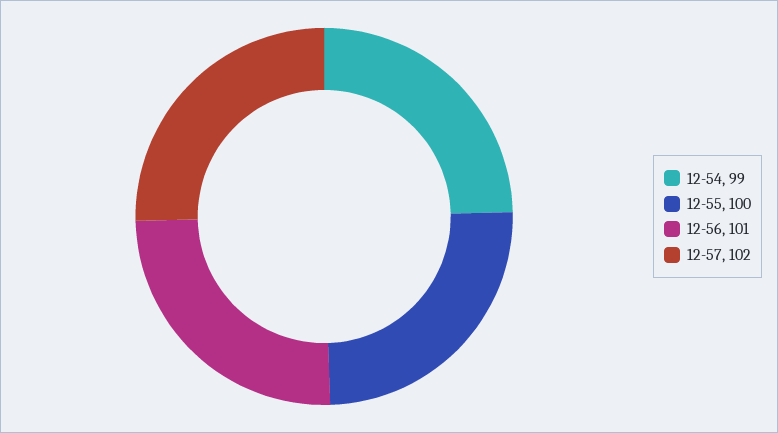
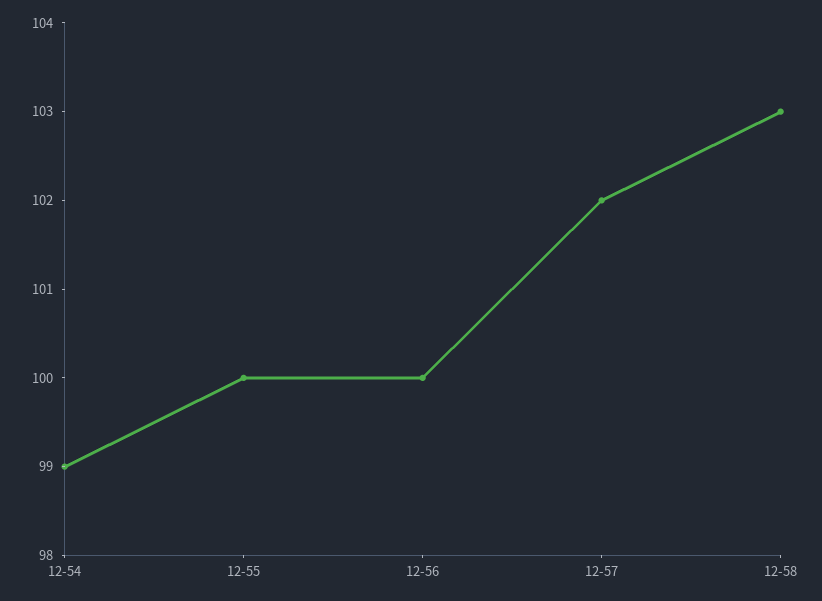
12-56: 101 -> 100
12-58: none -> 103

